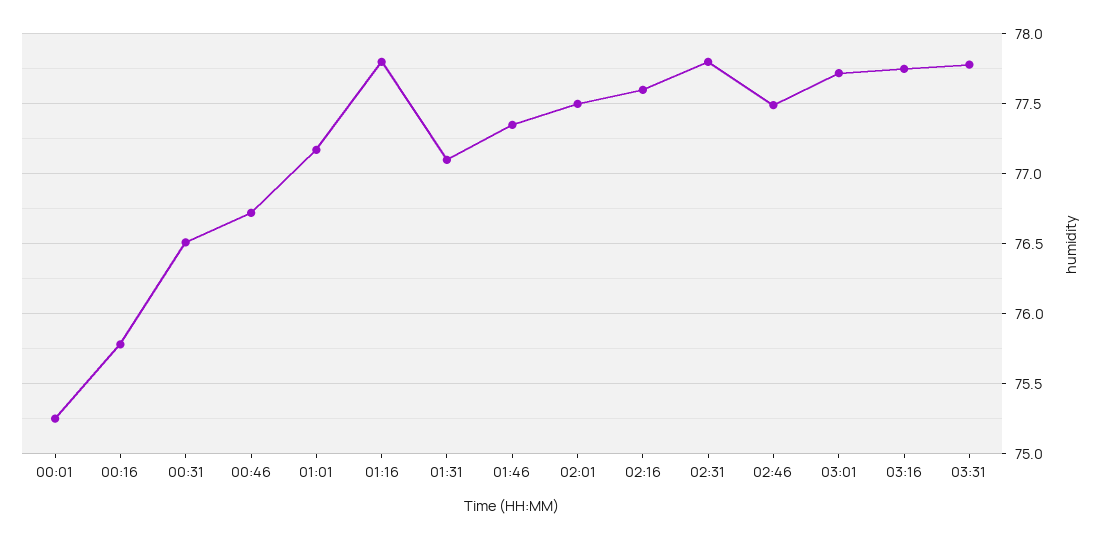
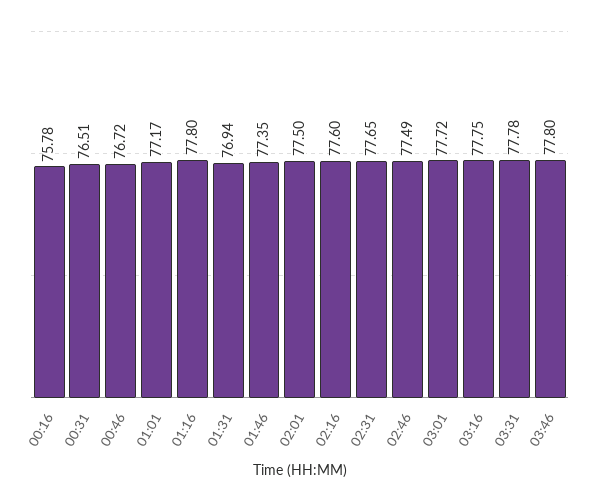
00:01: 75.25 -> none
01:31: 77.1 -> 76.94
02:31: 77.8 -> 77.65
03:46: none -> 77.8

